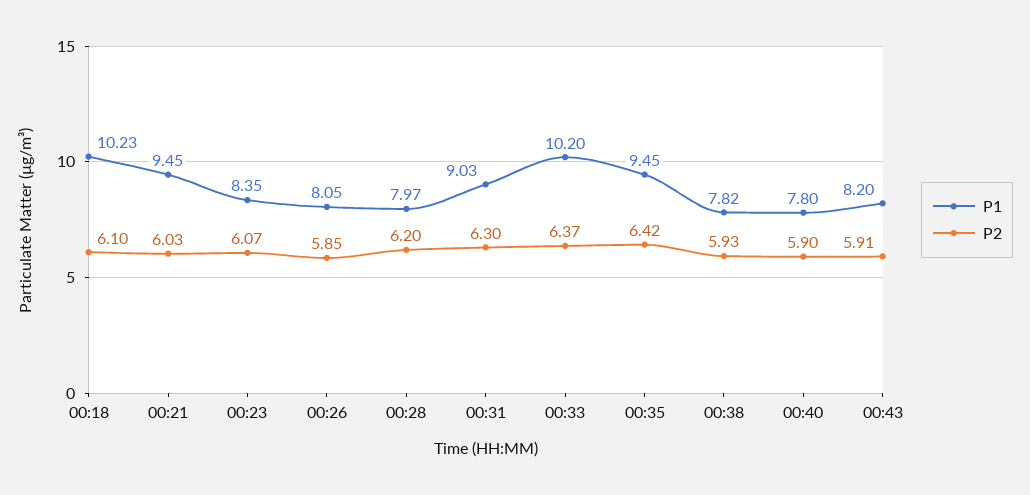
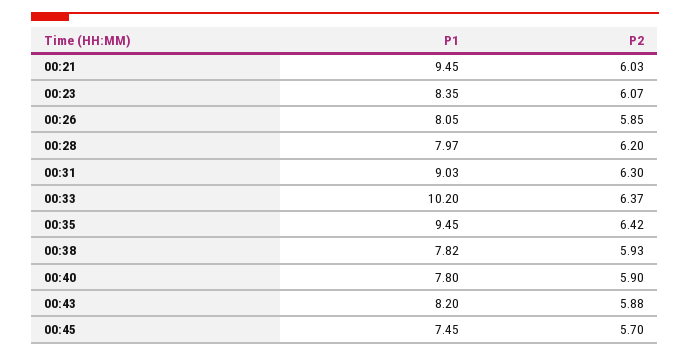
P1, 00:18: 10.23 -> none
P2, 00:18: 6.1 -> none
P2, 00:43: 5.91 -> 5.88
P1, 00:45: none -> 7.45
P2, 00:45: none -> 5.7

